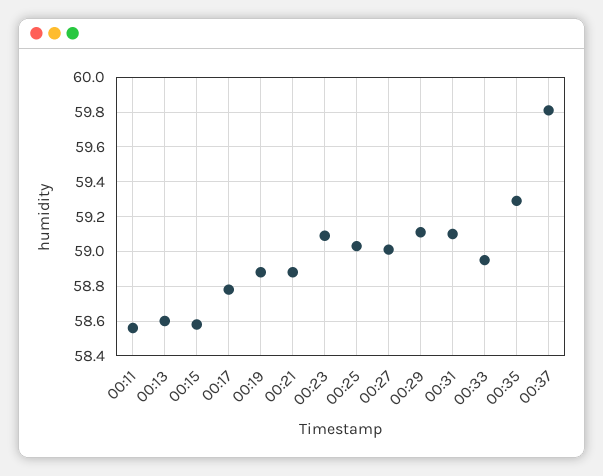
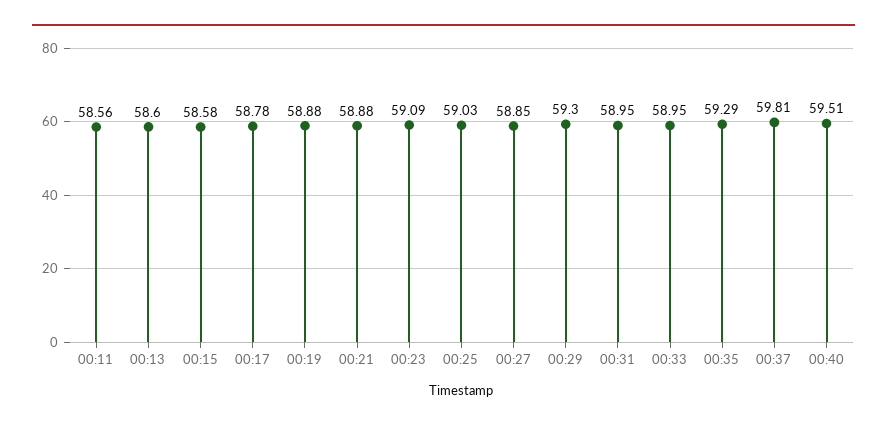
00:27: 59 -> 58.85
00:29: 59.1 -> 59.3
00:31: 59.1 -> 58.95
00:40: none -> 59.51

